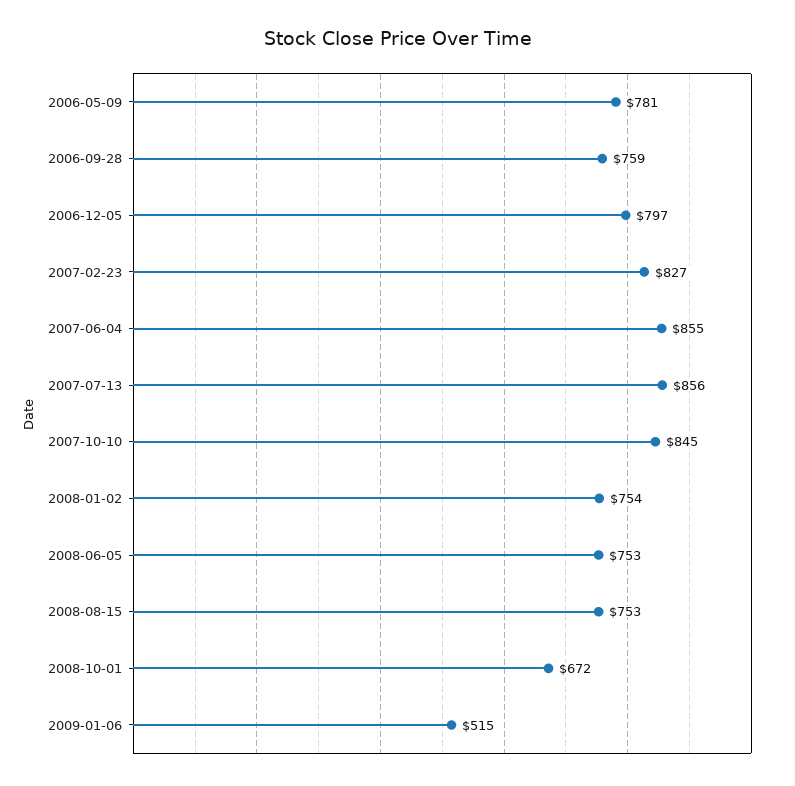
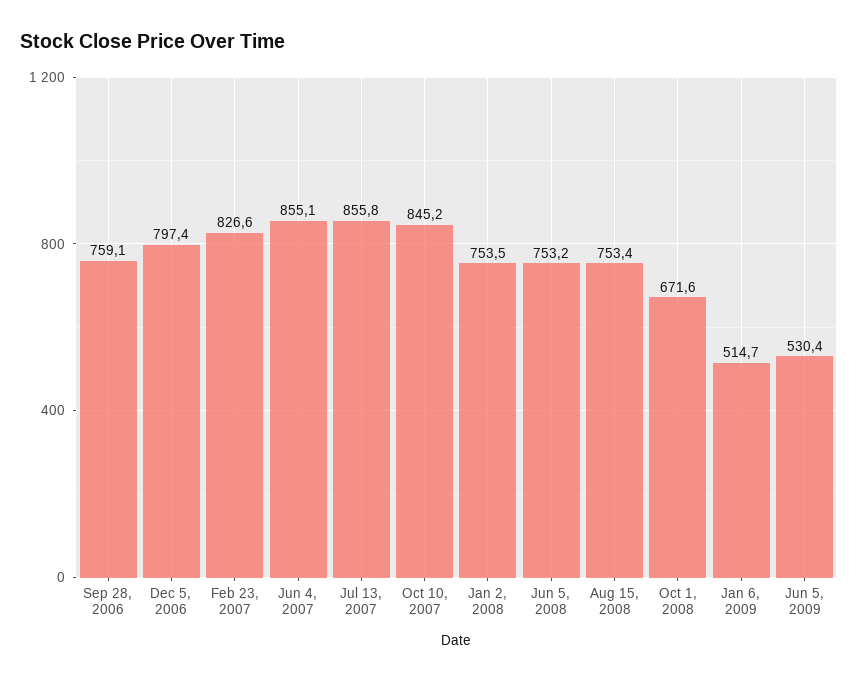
2006-05-09: 781 -> none
Jun 5, 2009: none -> 530.4

